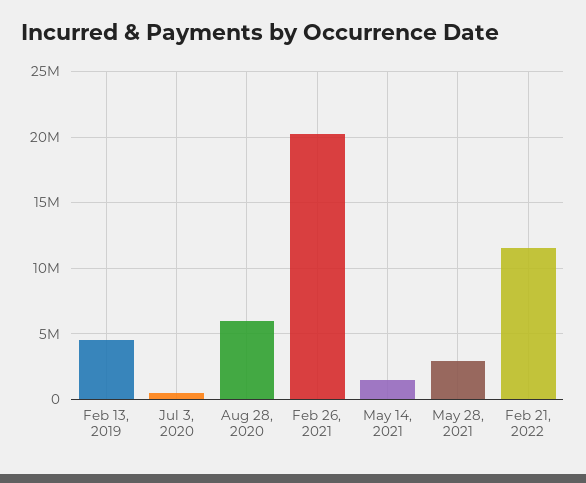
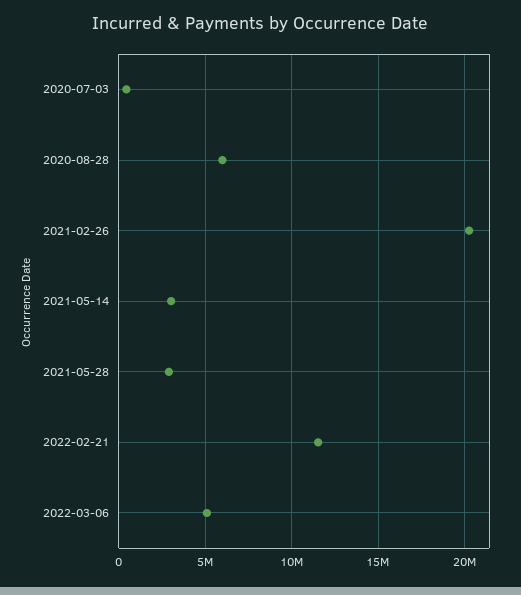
Feb 13, 2019: 4500000 -> none
May 14, 2021: 1500000 -> 3000000
2022-03-06: none -> 5000000

